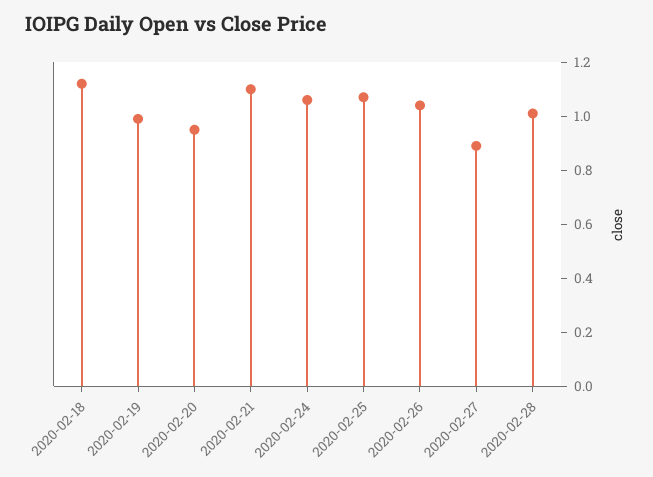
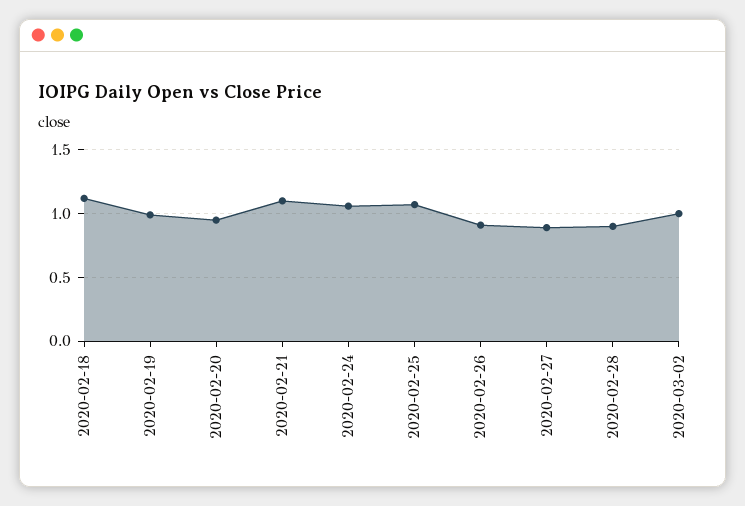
2020-02-26: 1.05 -> 0.9
2020-02-28: 1 -> 0.9
2020-03-02: none -> 1

